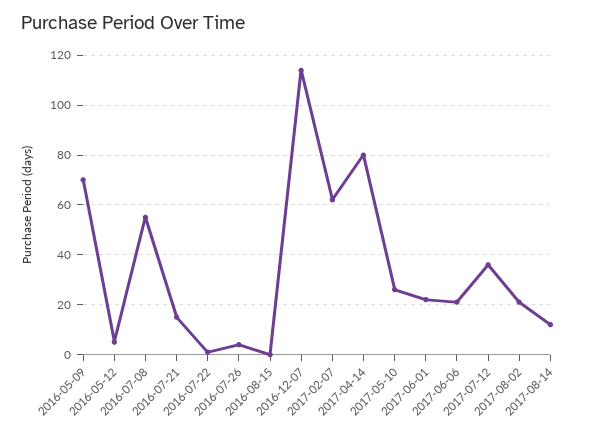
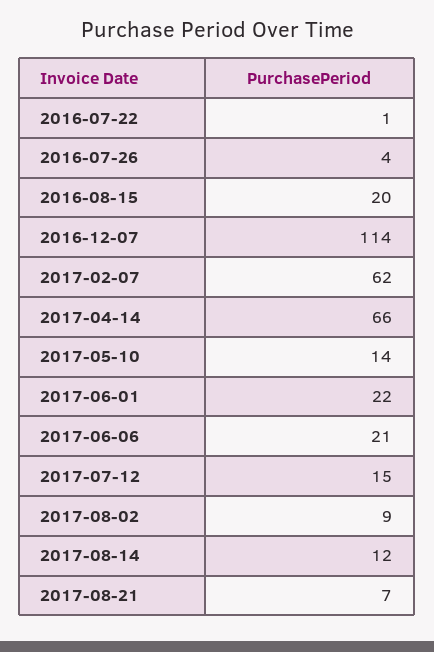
2016-05-09: 70 -> none
2016-05-12: 5 -> none
2016-07-08: 55 -> none
2016-07-21: 15 -> none
2016-08-15: 0 -> 20
2017-04-14: 80 -> 66
2017-05-10: 25 -> 14
2017-07-12: 35 -> 15
2017-08-02: 20 -> 9
2017-08-21: none -> 7

